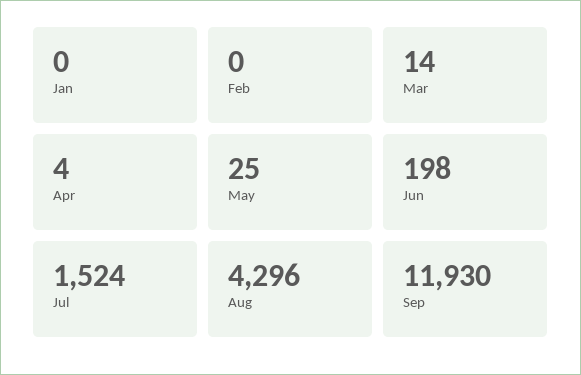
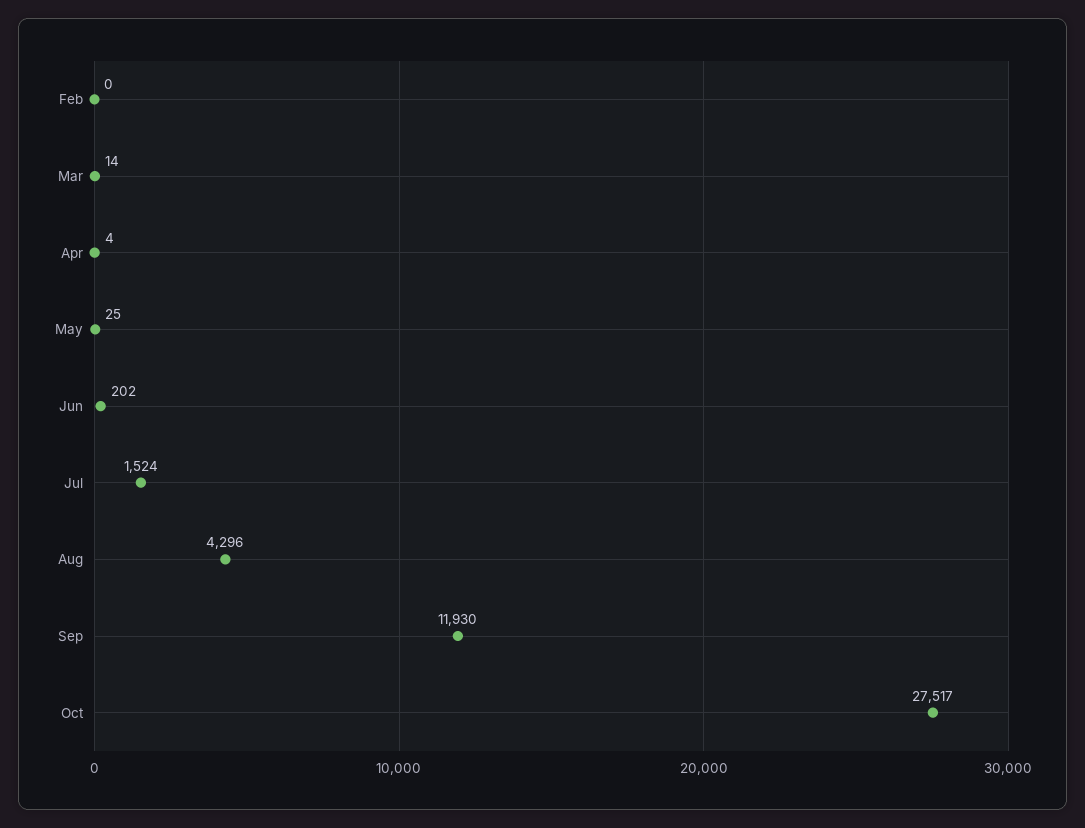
Jan: 0 -> none
Jun: 198 -> 202
Oct: none -> 27517

